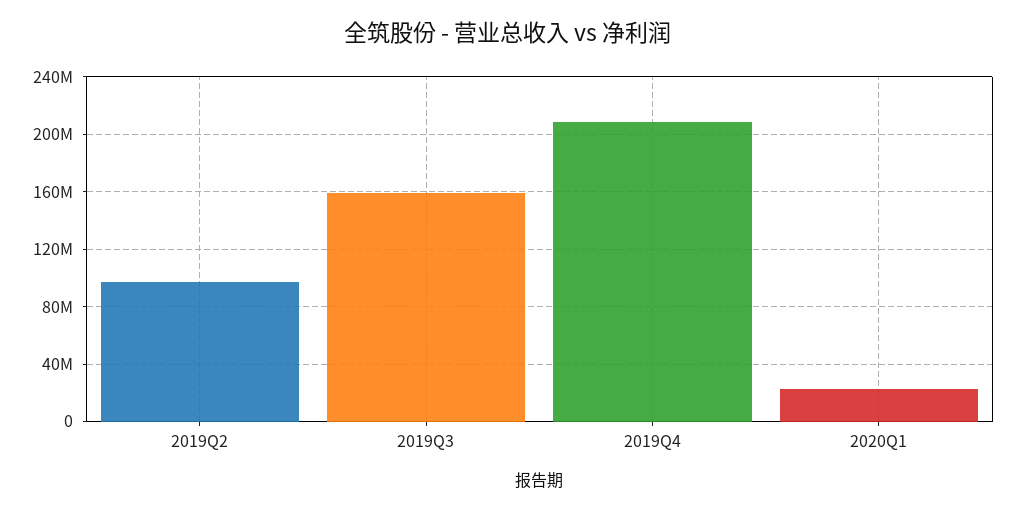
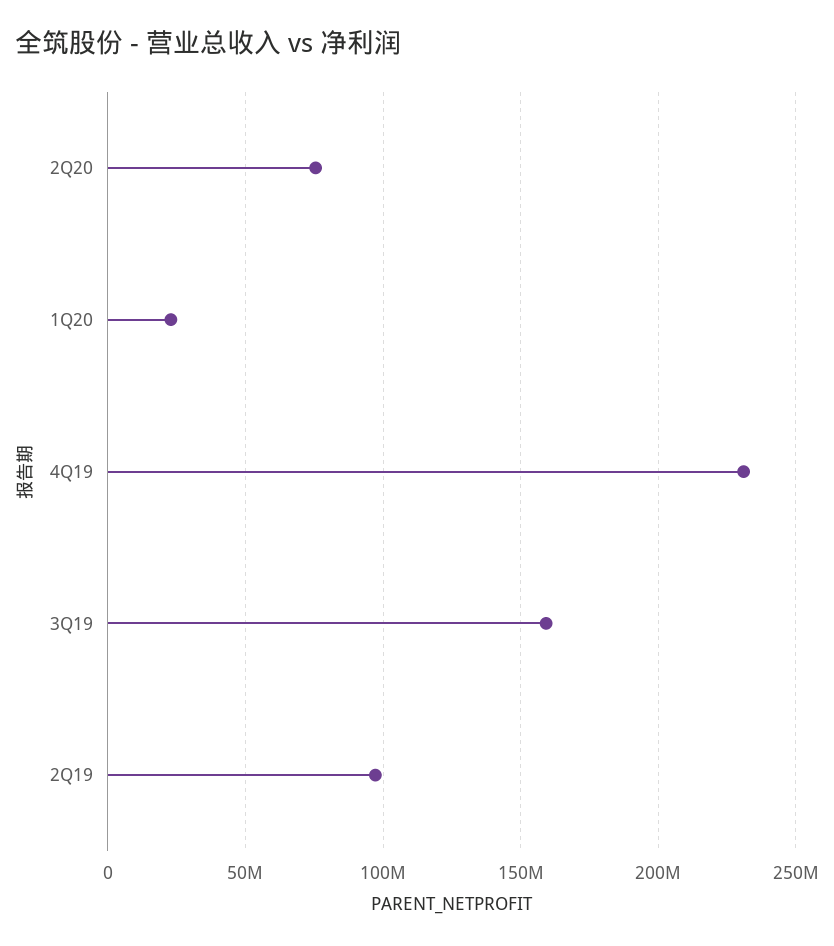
2019Q4: 210000000 -> 230000000
2Q20: none -> 75000000

